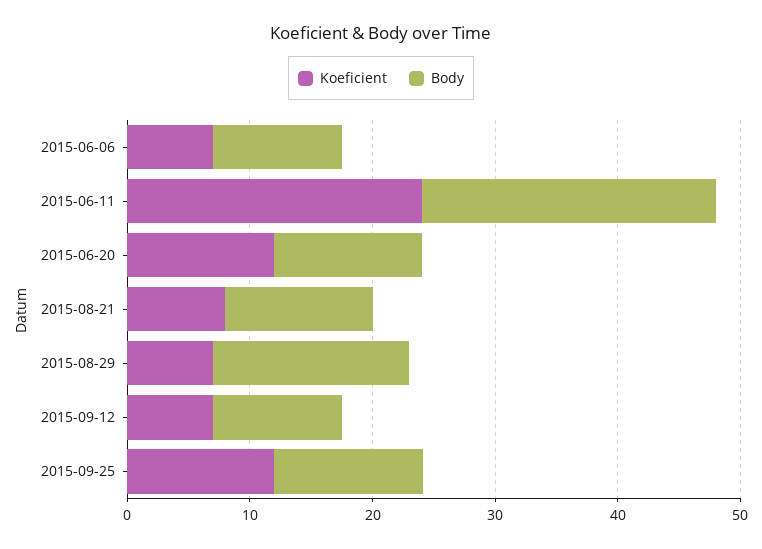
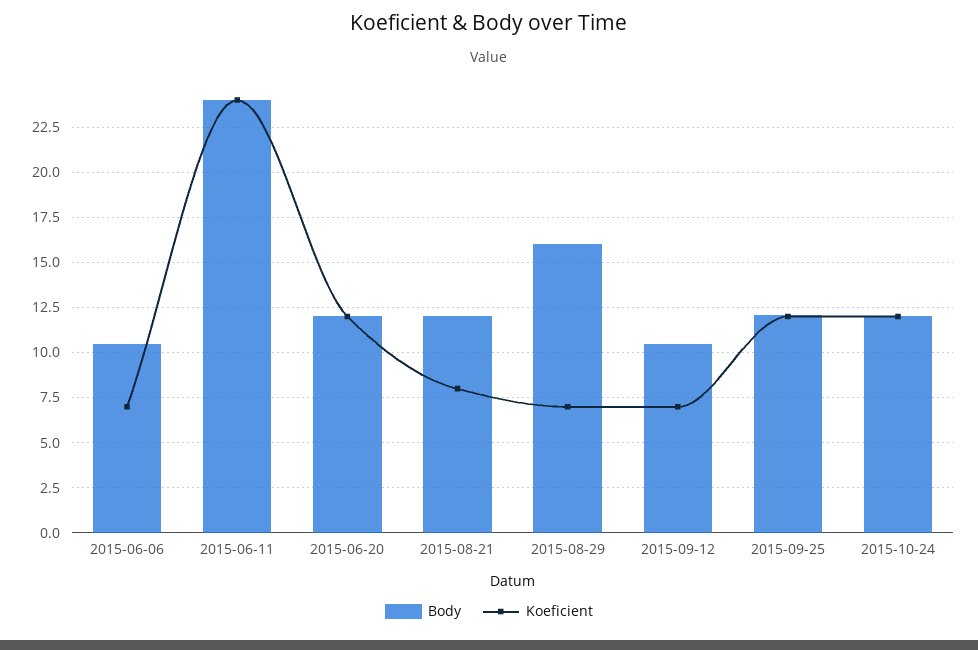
Body, 2015-10-24: none -> 12
Koeficient, 2015-10-24: none -> 12

